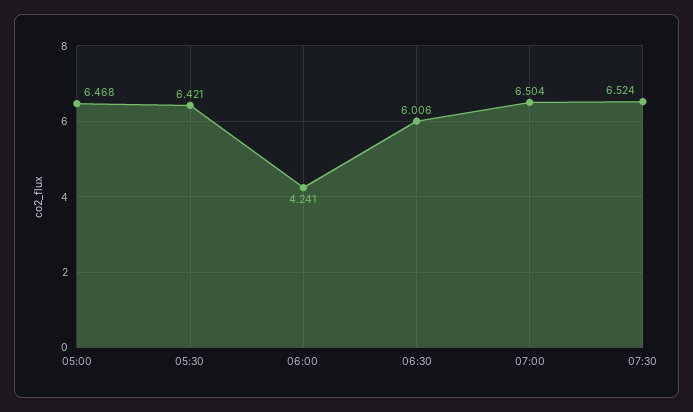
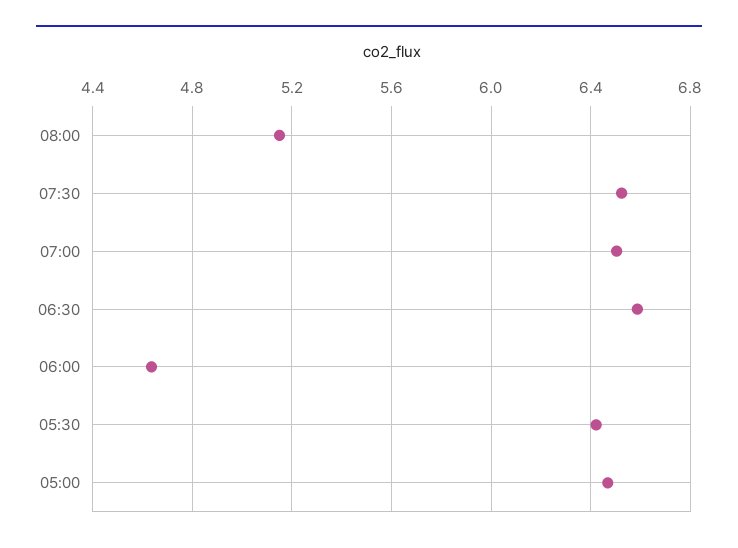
06:00: 4.241 -> 4.65
06:30: 6.006 -> 6.6
08:00: none -> 5.15

